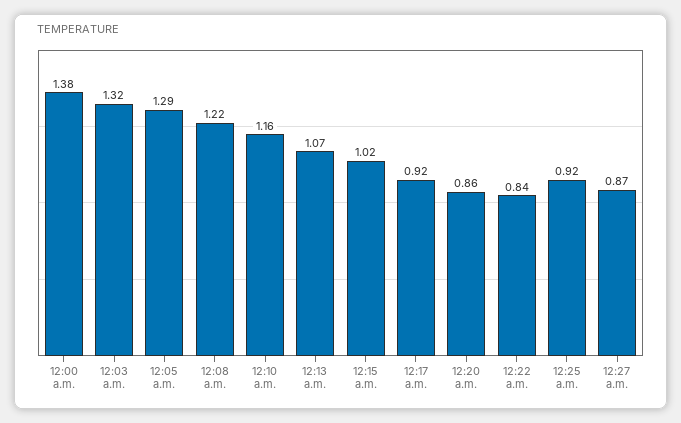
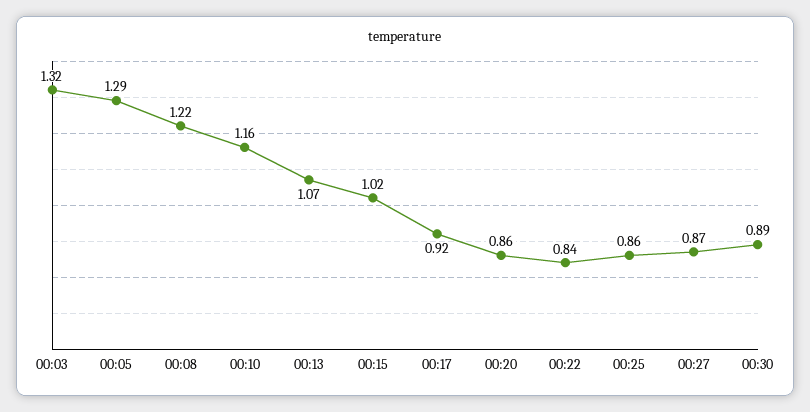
12:00 a.m.: 1.38 -> none
12:25 a.m.: 0.92 -> 0.86
00:30: none -> 0.89

